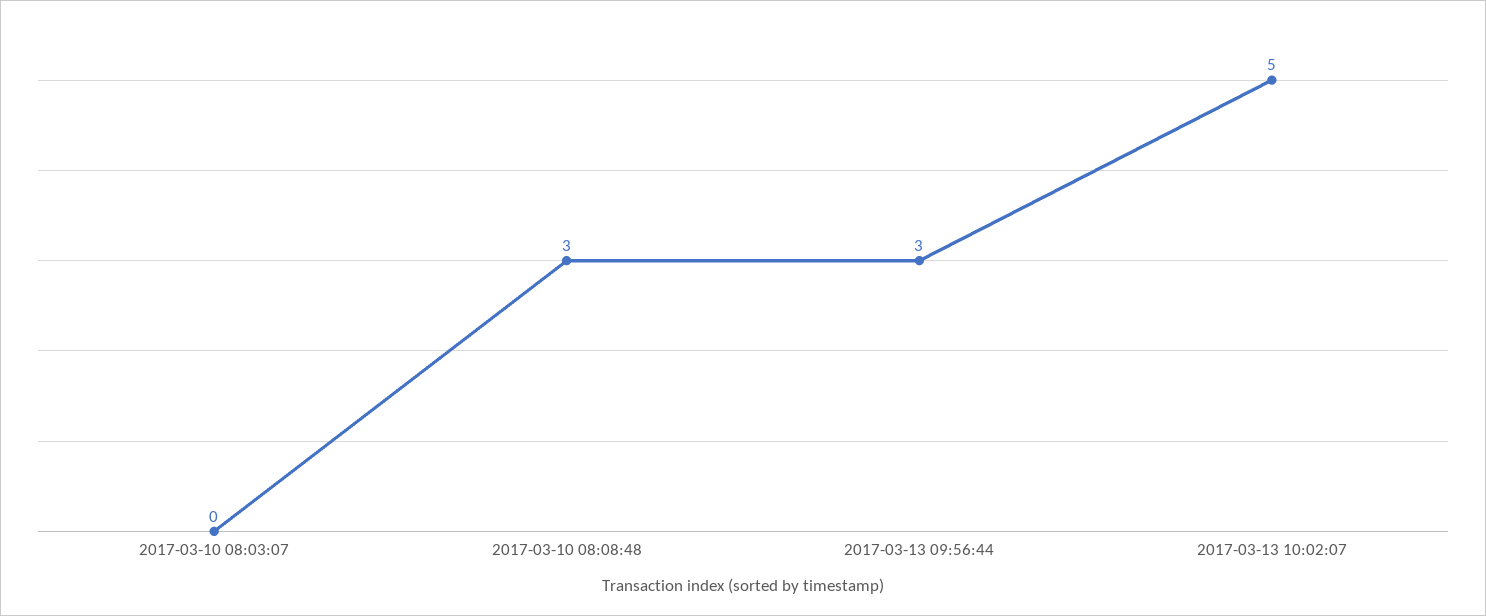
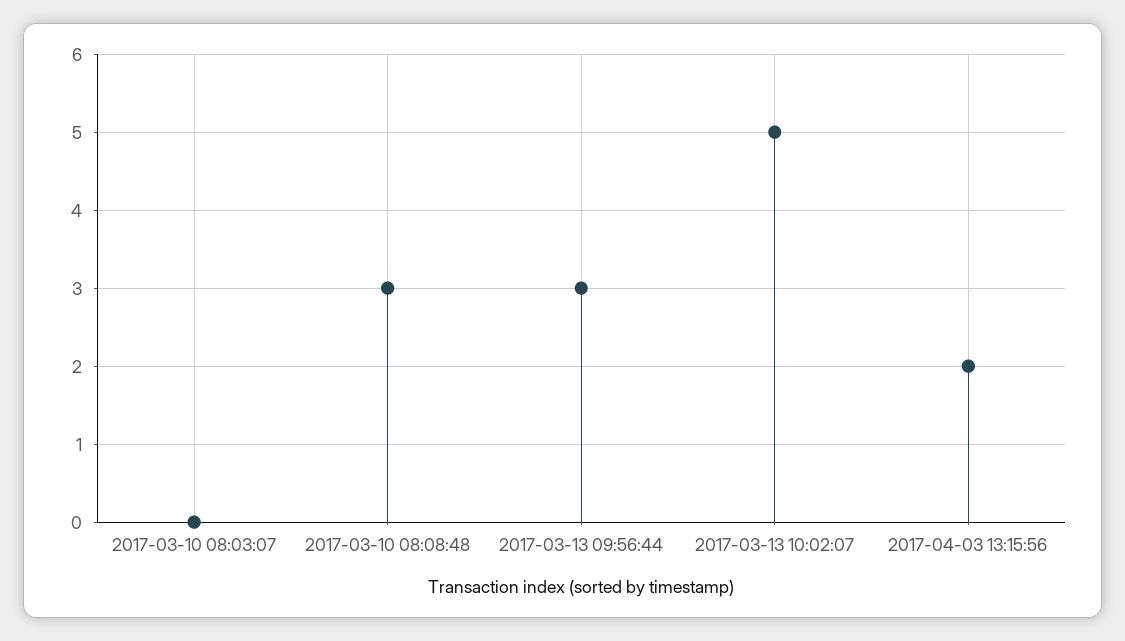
2017-04-03 13:15:56: none -> 2

